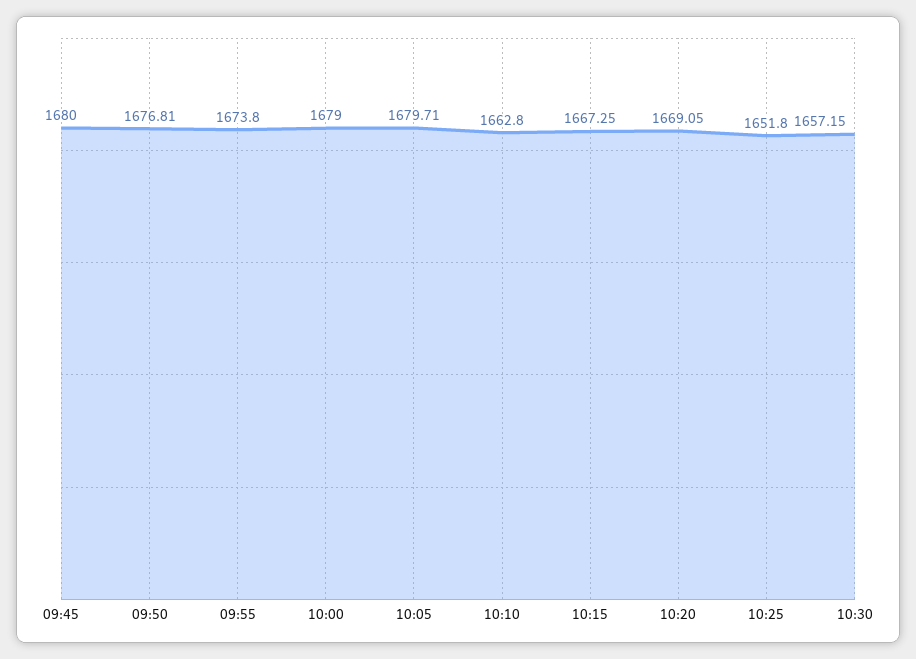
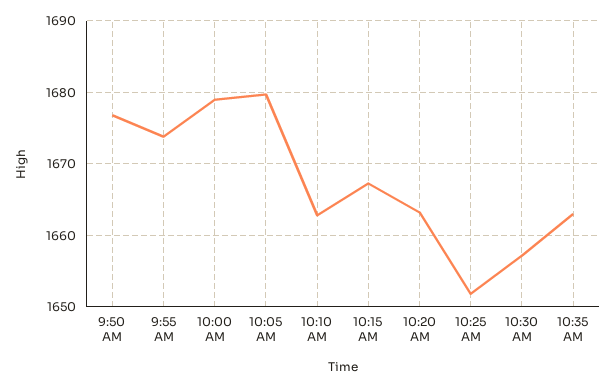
09:45: 1680 -> none
10:20: 1669.05 -> 1663
10:35 AM: none -> 1663

